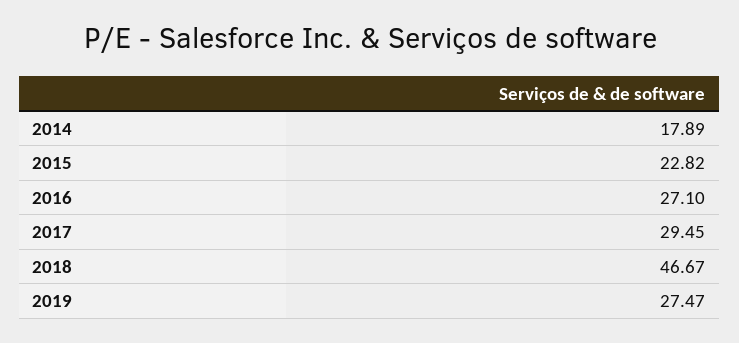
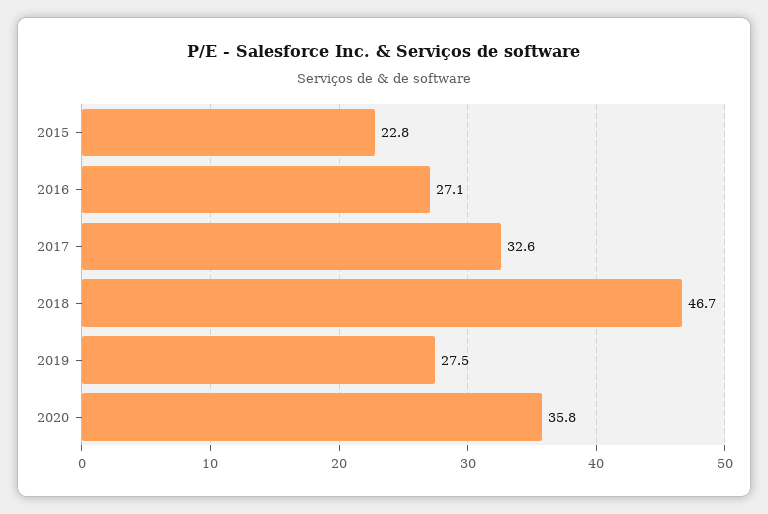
2014: 17.89 -> none
2017: 29.45 -> 32.6
2020: none -> 35.8

